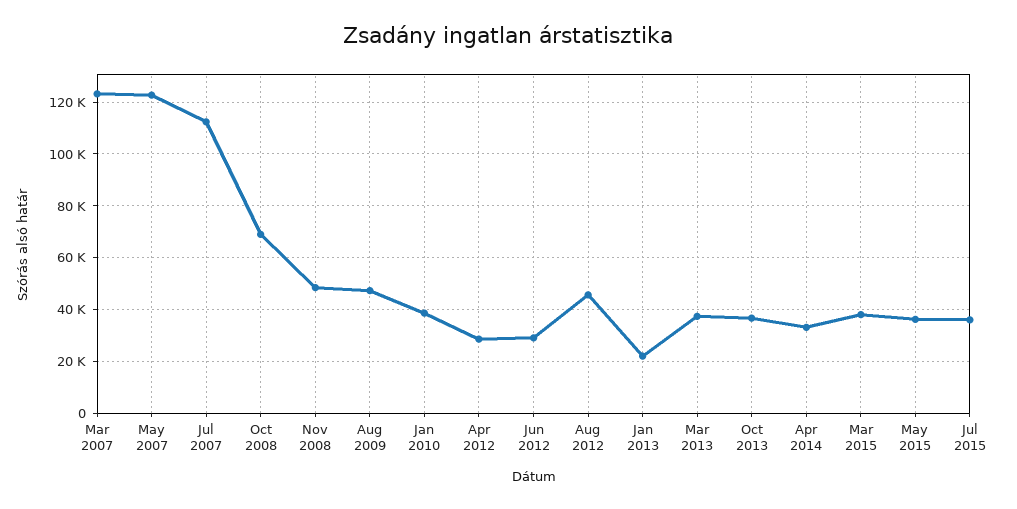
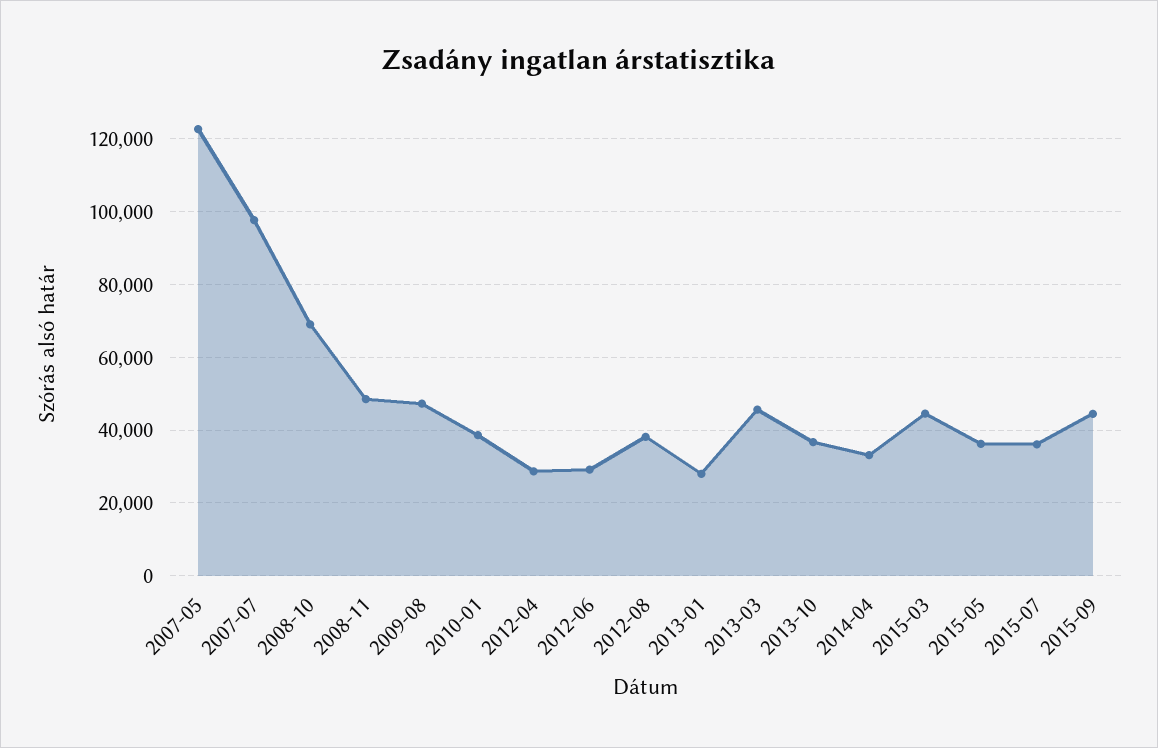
Mar 2007: 122500 -> none
Jul 2007: 112500 -> 98000
Aug 2012: 45000 -> 38000
Jan 2013: 22500 -> 28000
Mar 2013: 37500 -> 46000
Mar 2015: 37500 -> 44000
2015-09: none -> 44000

